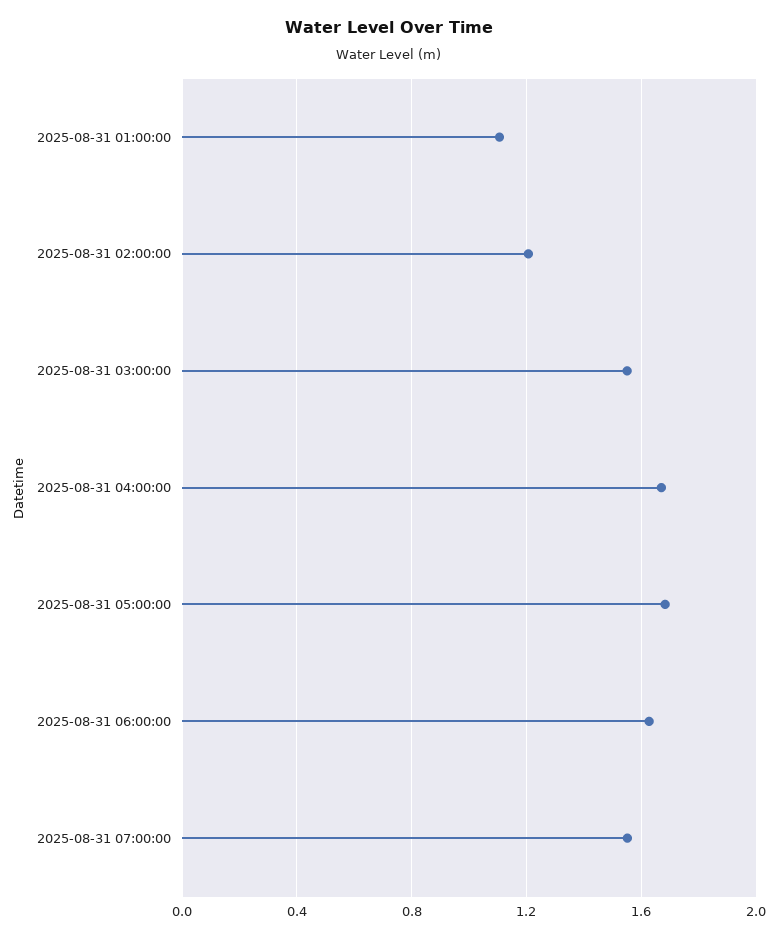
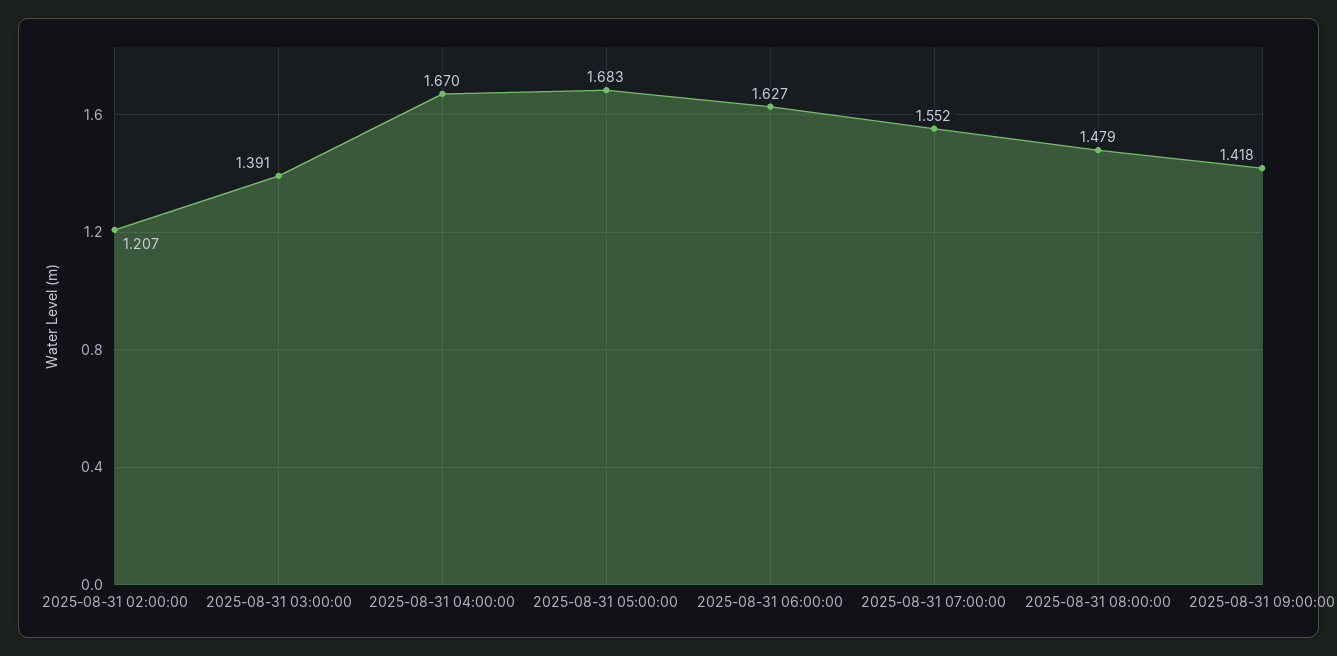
2025-08-31 01:00:00: 1.1 -> none
2025-08-31 03:00:00: 1.55 -> 1.391
2025-08-31 08:00:00: none -> 1.479
2025-08-31 09:00:00: none -> 1.418

